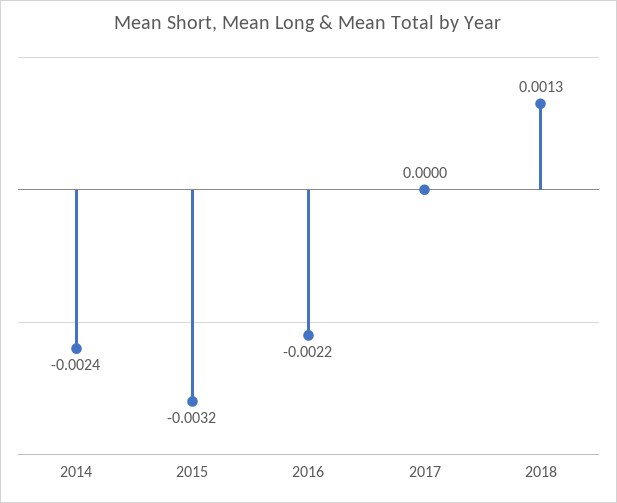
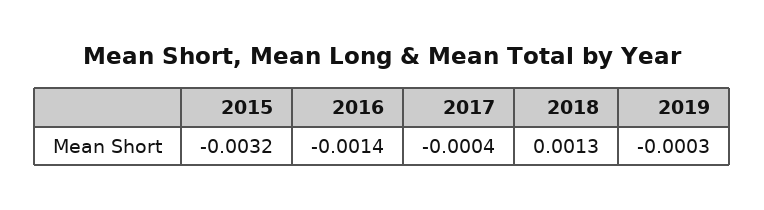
2014: -0.0024 -> none
2016: -0.0022 -> -0.0014
2017: 0 -> -0.0004
2019: none -> -0.0003

